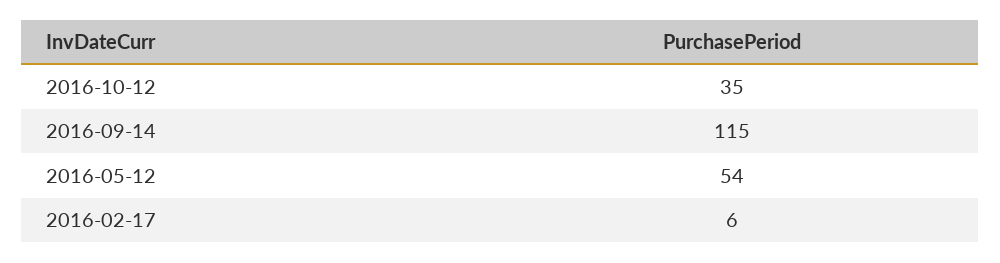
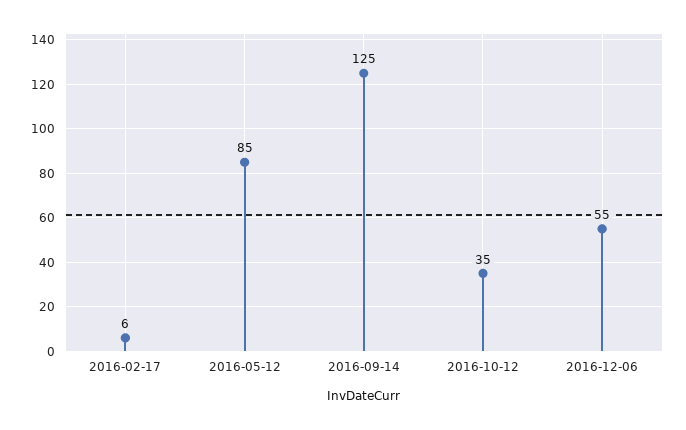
2016-09-14: 115 -> 125
2016-05-12: 54 -> 85
2016-12-06: none -> 55

